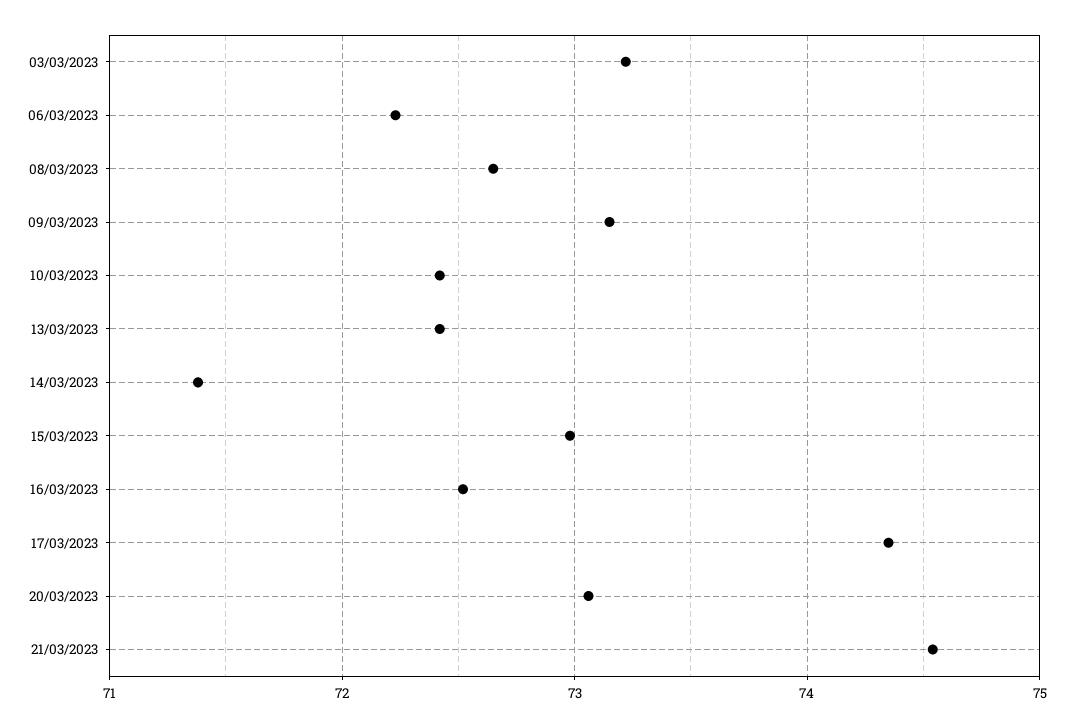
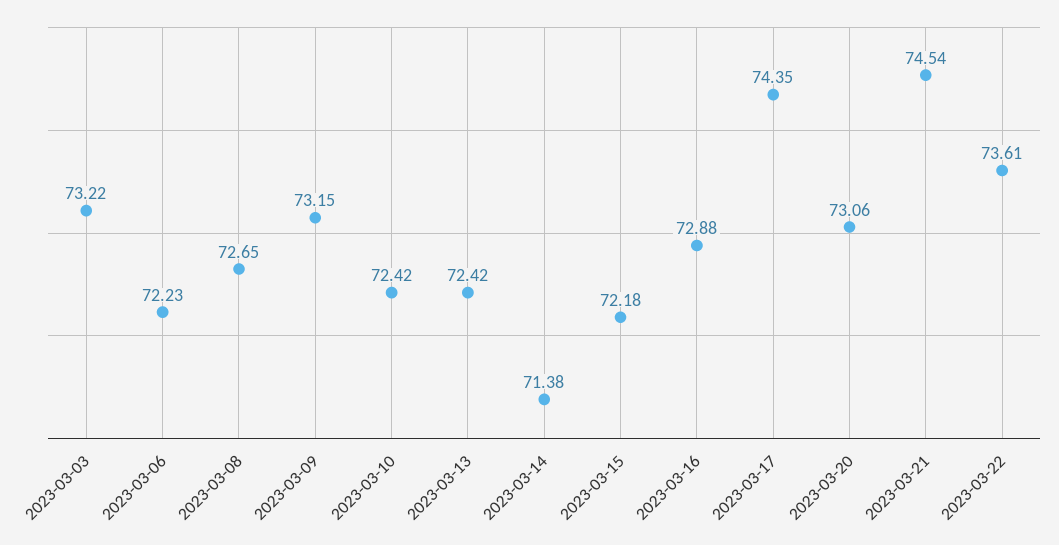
15/03/2023: 73 -> 72.18
16/03/2023: 72.5 -> 72.88
2023-03-22: none -> 73.61

